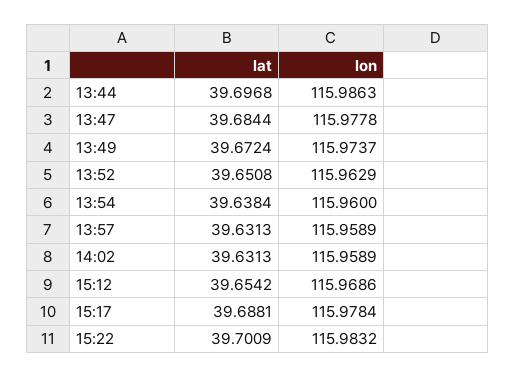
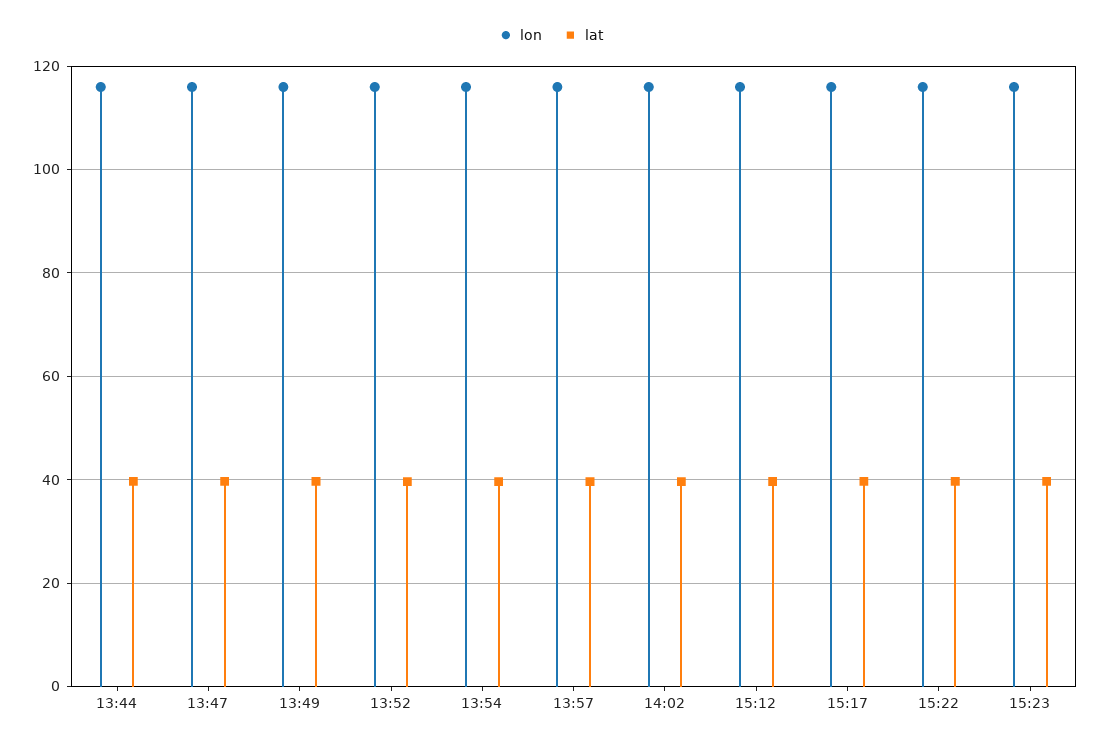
lon, 15:23: none -> 116
lat, 15:23: none -> 40

